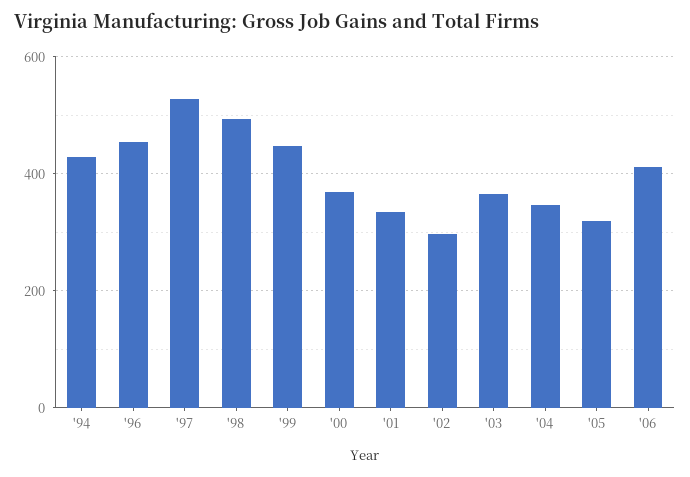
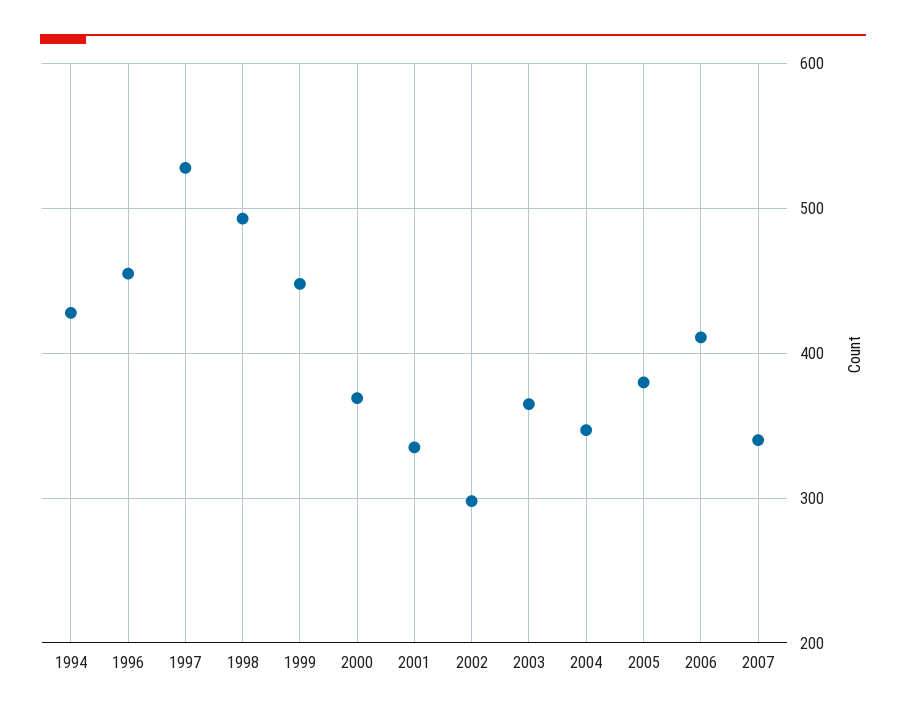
'05: 320 -> 380
2007: none -> 340

